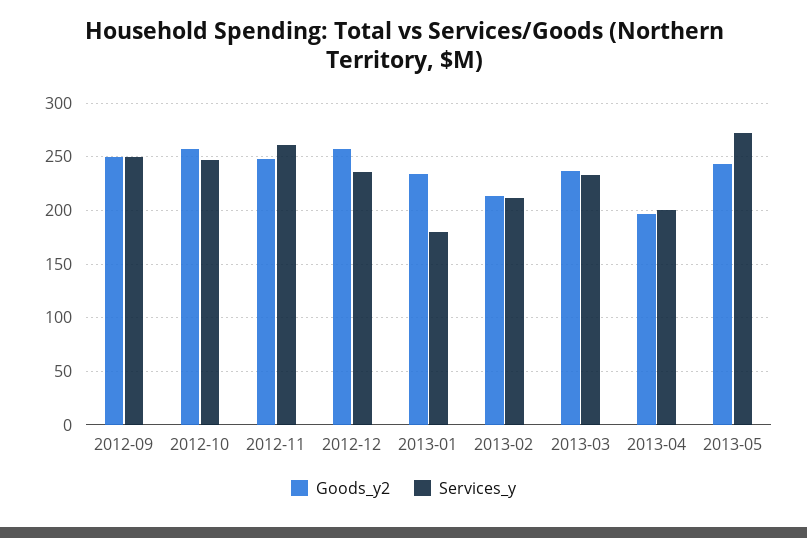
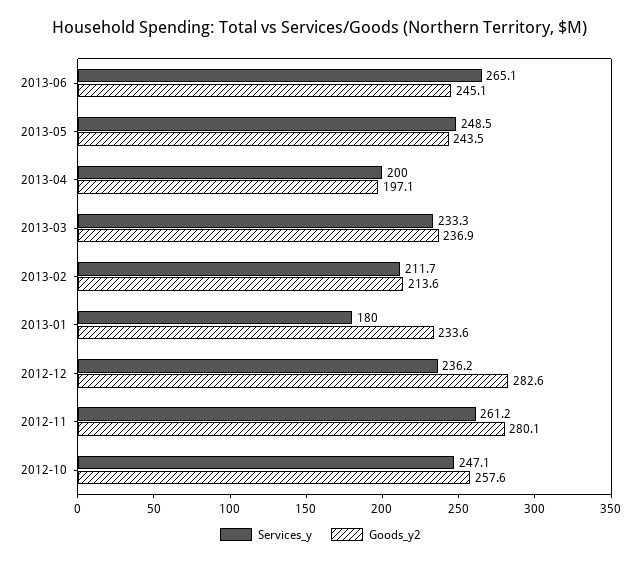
Goods_y2, 2012-09: 250 -> none
Services_y, 2012-09: 250 -> none
Goods_y2, 2012-11: 250 -> 280.1
Goods_y2, 2012-12: 260 -> 282.6
Services_y, 2013-05: 270 -> 248.5
Services_y, 2013-06: none -> 265.1
Goods_y2, 2013-06: none -> 245.1

